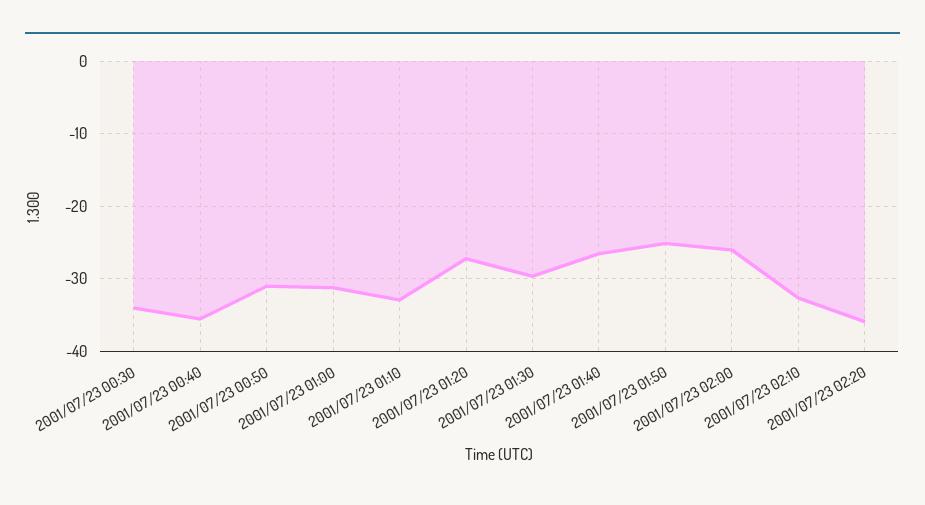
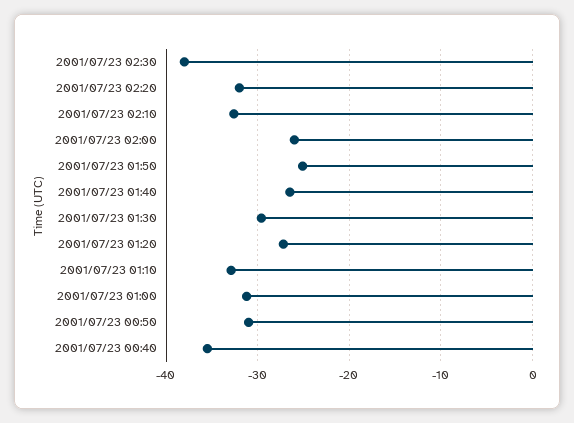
2001/07/23 00:30: -34 -> none
2001/07/23 02:20: -36 -> -32
2001/07/23 02:30: none -> -38

